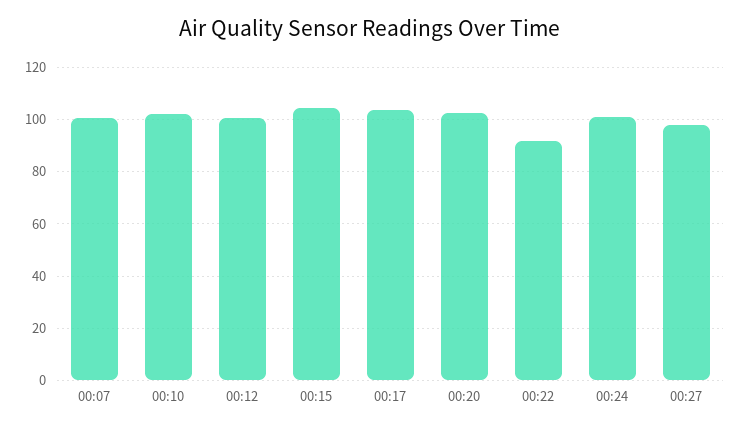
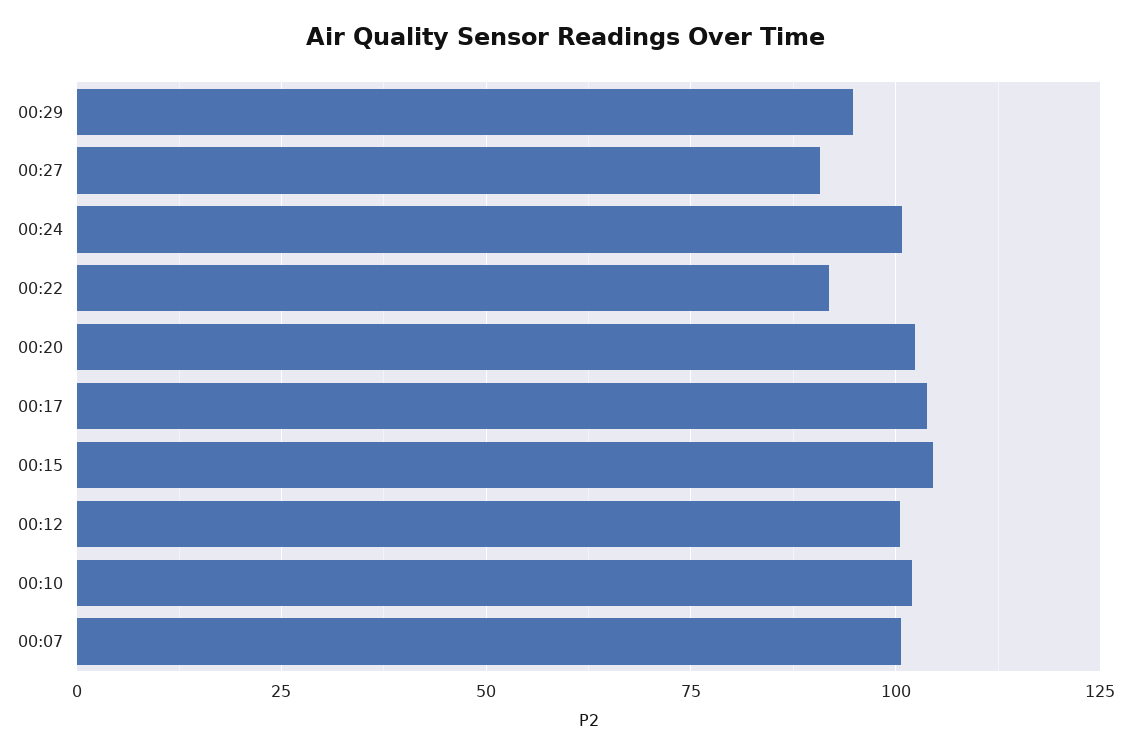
00:27: 97.5 -> 90
00:29: none -> 95

